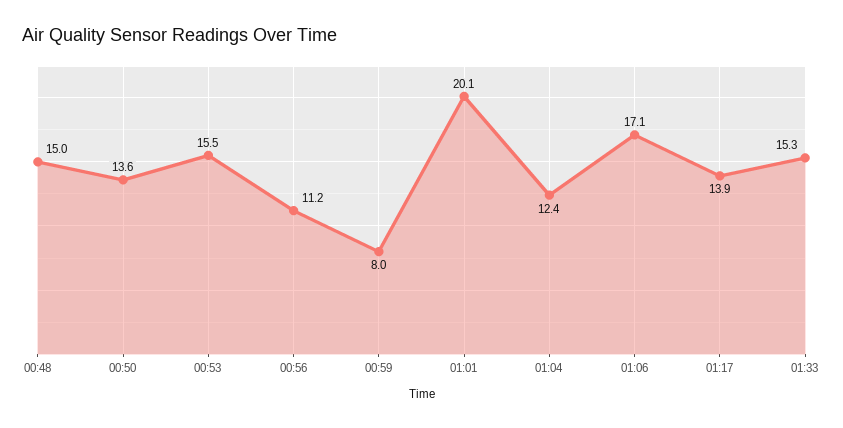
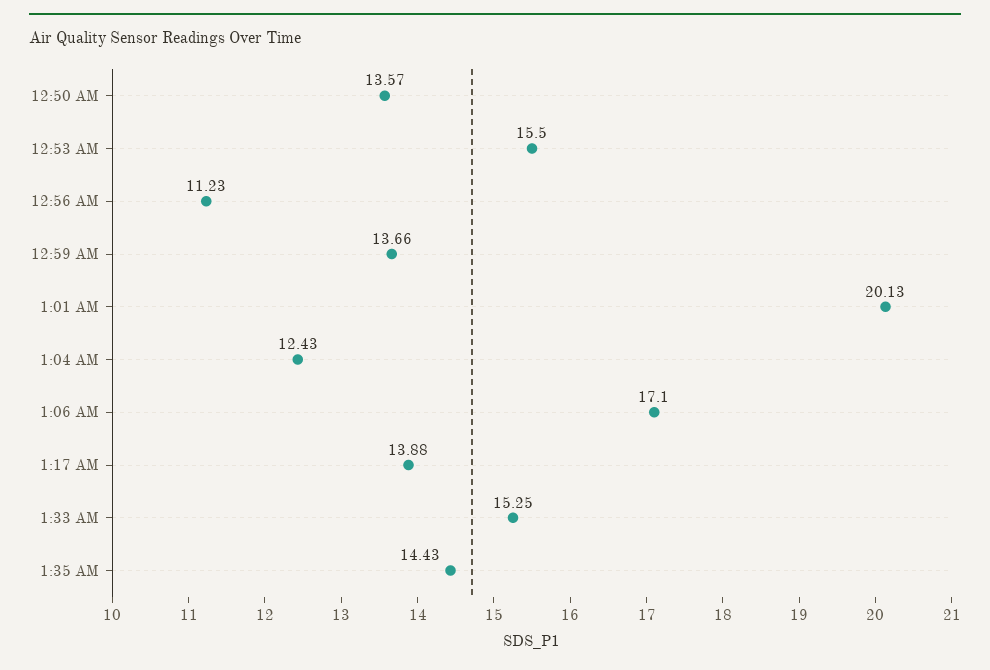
00:48: 15 -> none
00:59: 8 -> 13.66
1:35 AM: none -> 14.43

